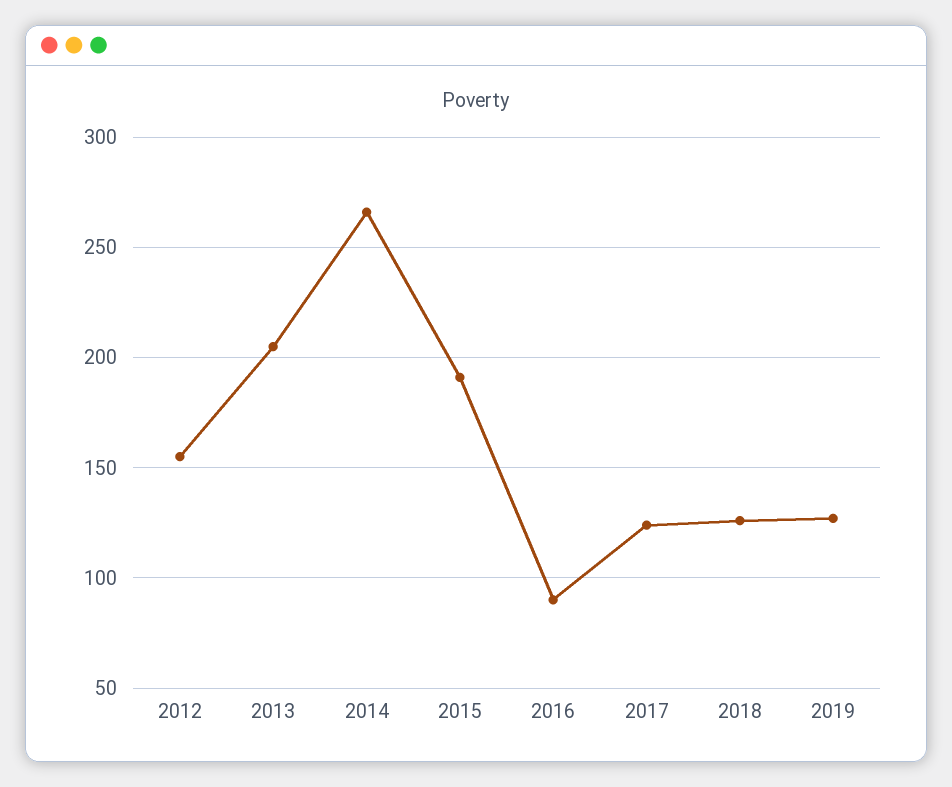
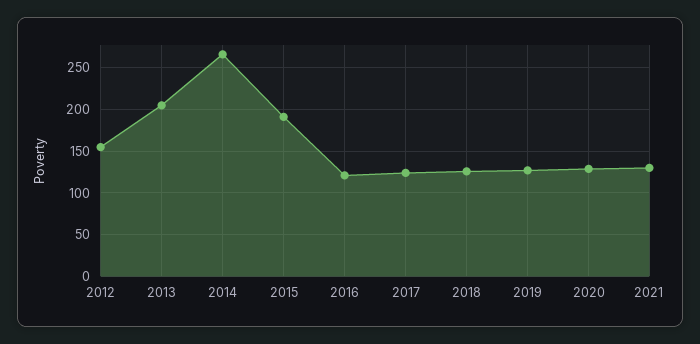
2016: 90 -> 120
2020: none -> 130
2021: none -> 130

